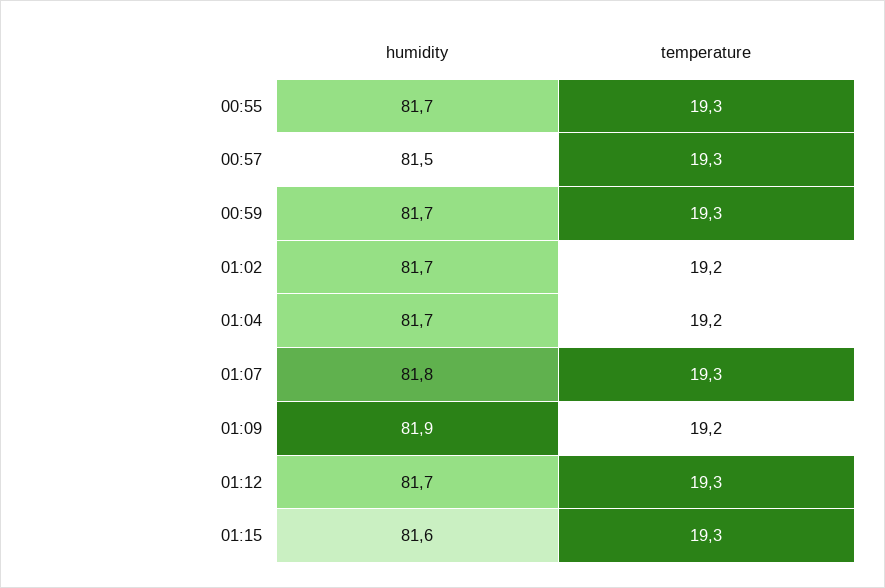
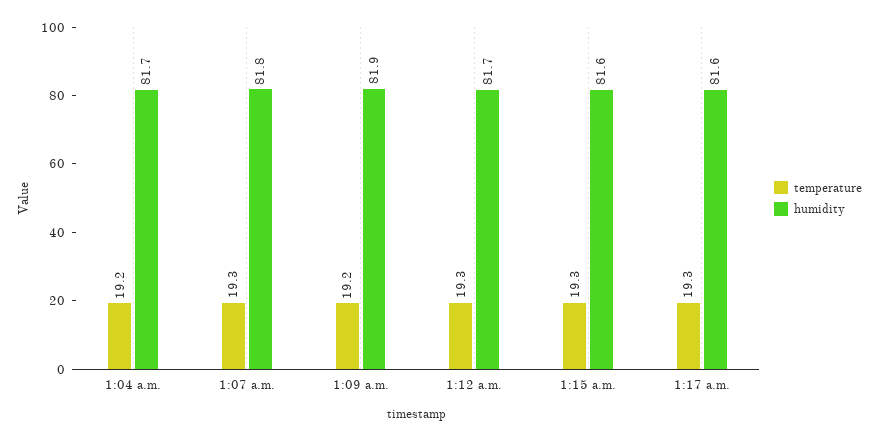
humidity, 00:55: 81.7 -> none
temperature, 00:55: 19.3 -> none
humidity, 00:57: 81.5 -> none
temperature, 00:57: 19.3 -> none
humidity, 00:59: 81.7 -> none
temperature, 00:59: 19.3 -> none
humidity, 01:02: 81.7 -> none
temperature, 01:02: 19.2 -> none
temperature, 1:17 a.m.: none -> 19.3
humidity, 1:17 a.m.: none -> 81.6

